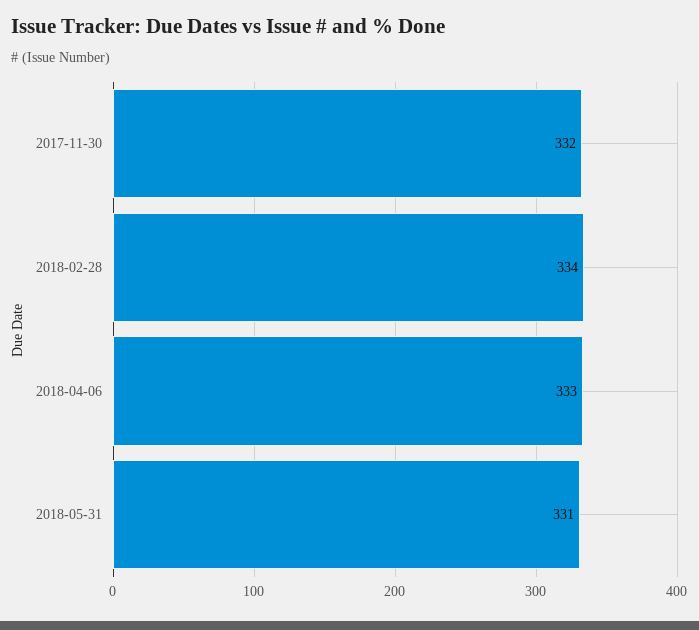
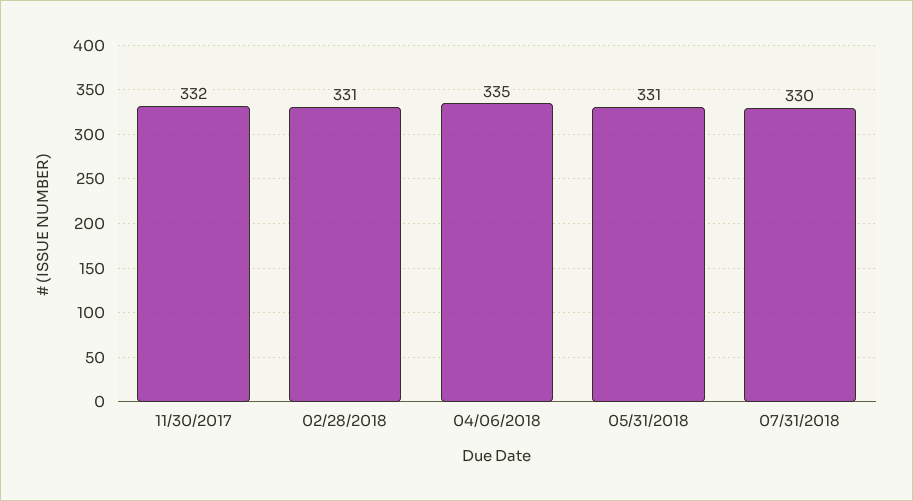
2018-02-28: 334 -> 331
2018-04-06: 333 -> 335
07/31/2018: none -> 330

